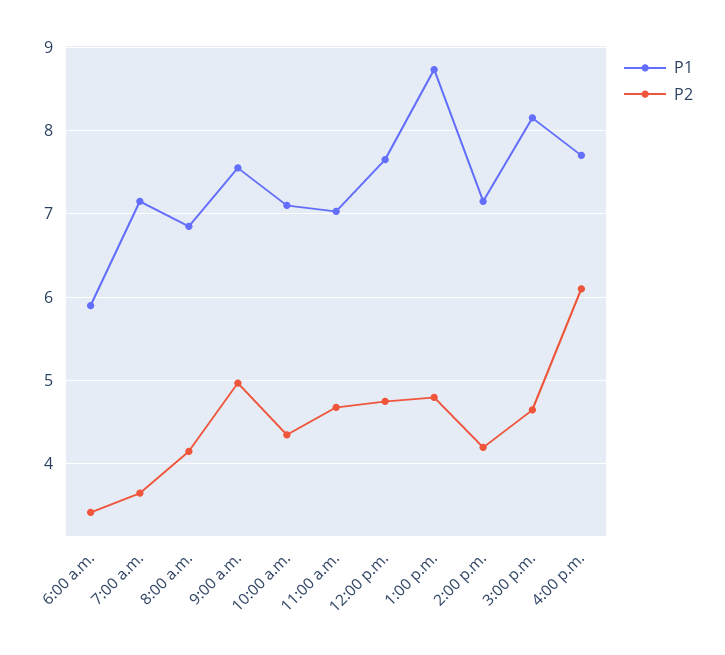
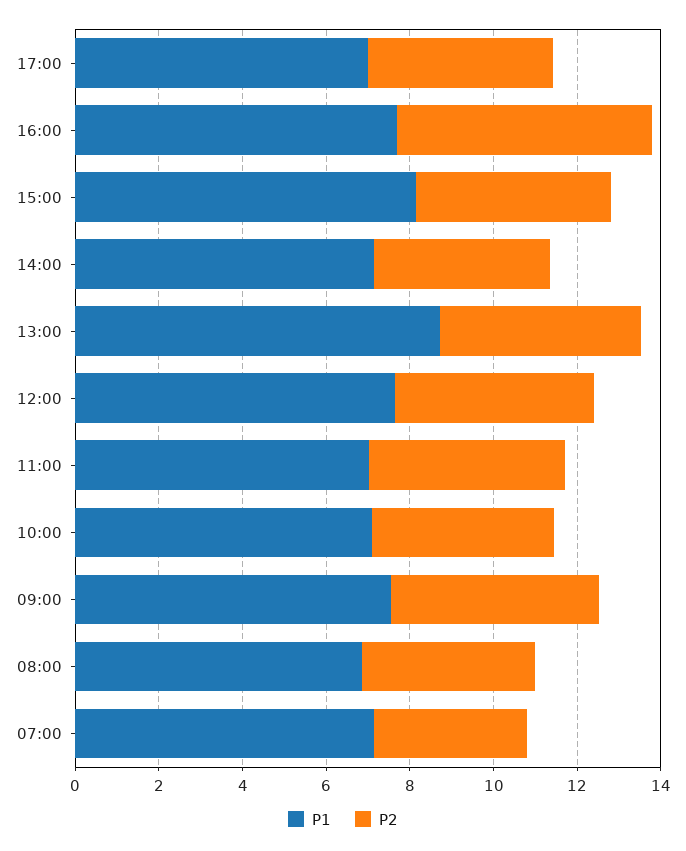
P1, 6:00 a.m.: 5.9 -> none
P2, 6:00 a.m.: 3.4 -> none
P1, 17:00: none -> 7
P2, 17:00: none -> 4.5

